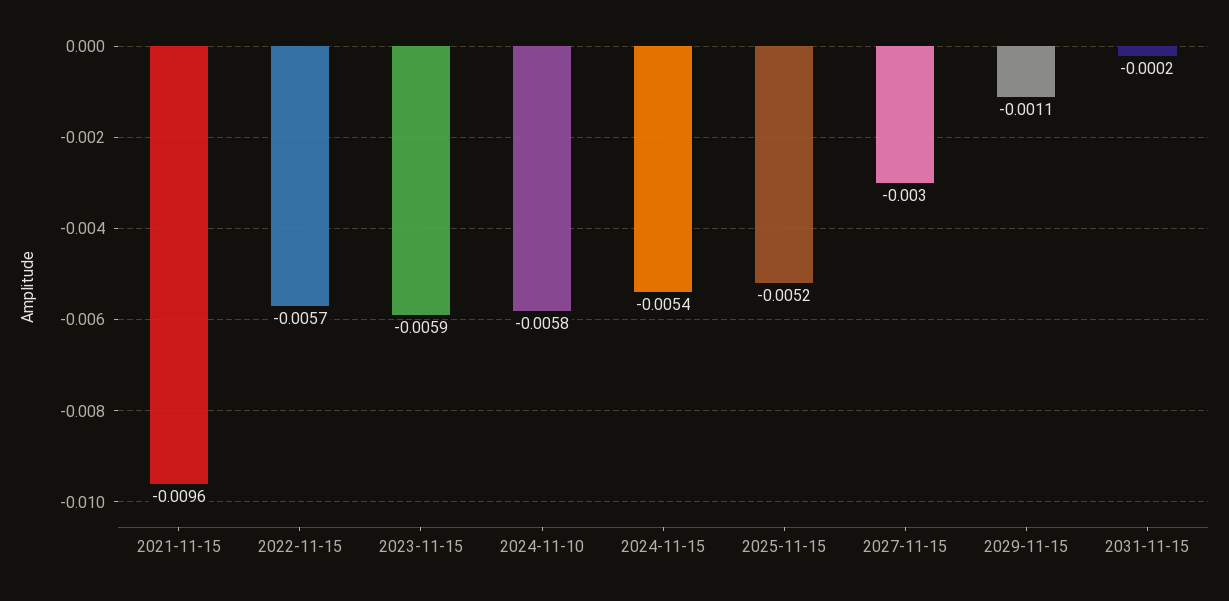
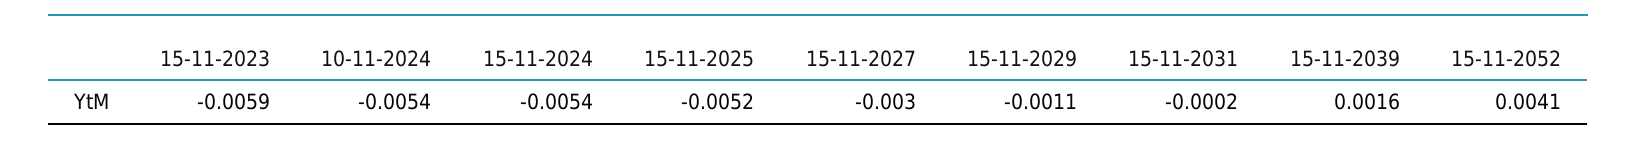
2021-11-15: -0.0096 -> none
2022-11-15: -0.0057 -> none
2024-11-10: -0.0058 -> -0.0054
15-11-2039: none -> 0.0016
15-11-2052: none -> 0.0041

